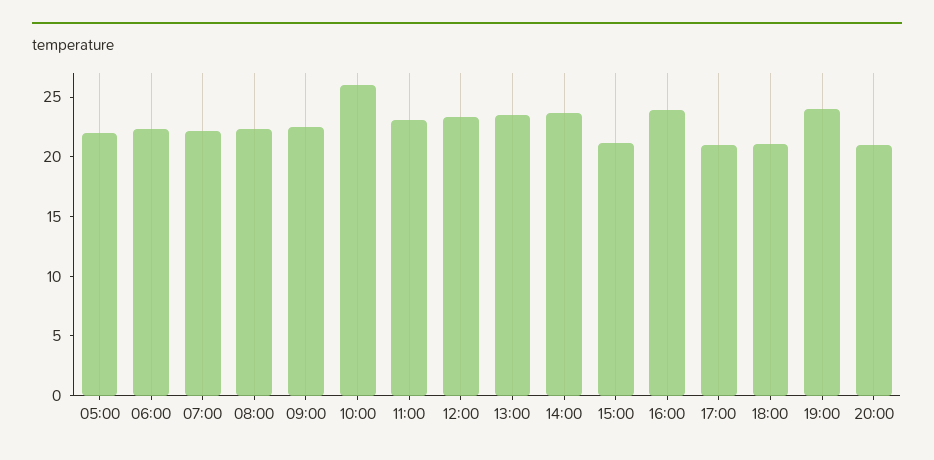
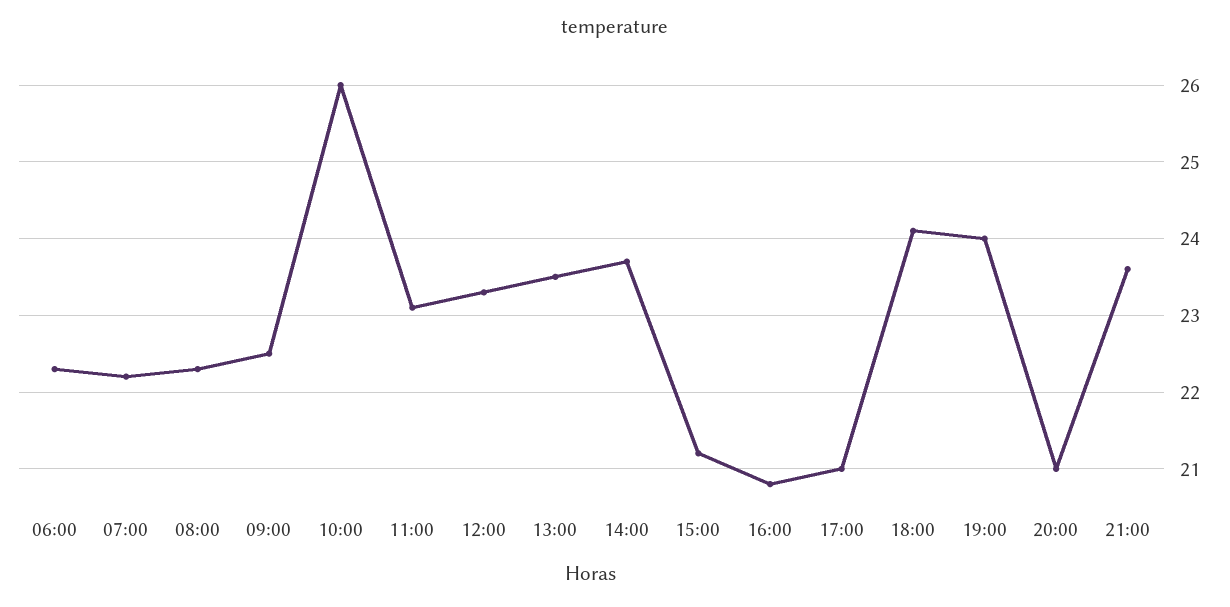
05:00: 22 -> none
16:00: 24 -> 20.8
18:00: 21 -> 24.1
21:00: none -> 23.6

